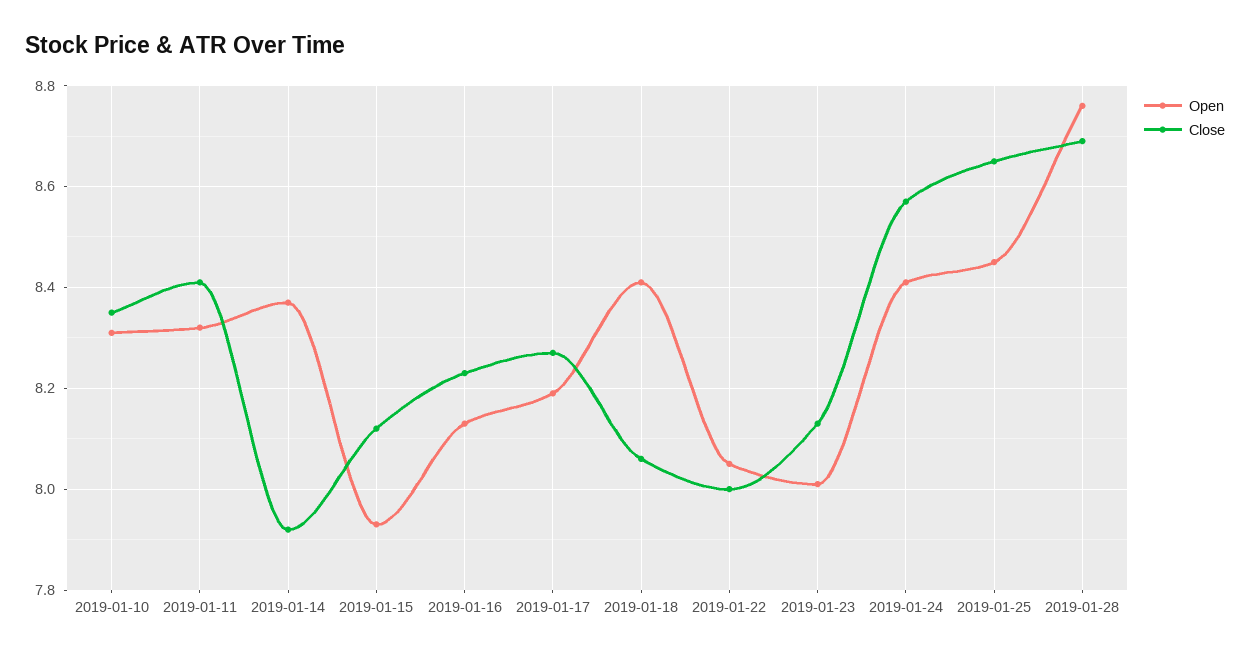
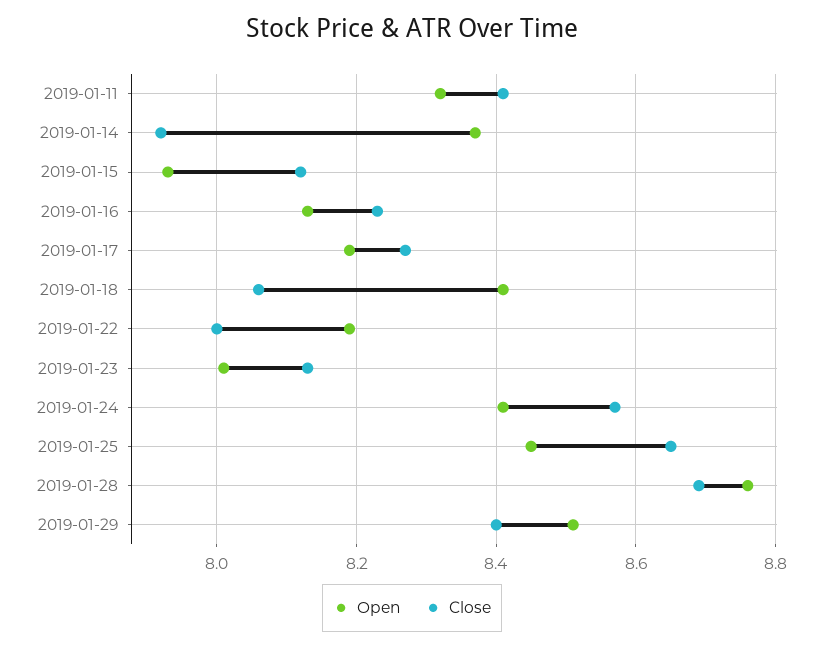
Open, 2019-01-10: 8.3 -> none
Close, 2019-01-10: 8.35 -> none
Open, 2019-01-22: 8.05 -> 8.2
Open, 2019-01-29: none -> 8.5
Close, 2019-01-29: none -> 8.4

